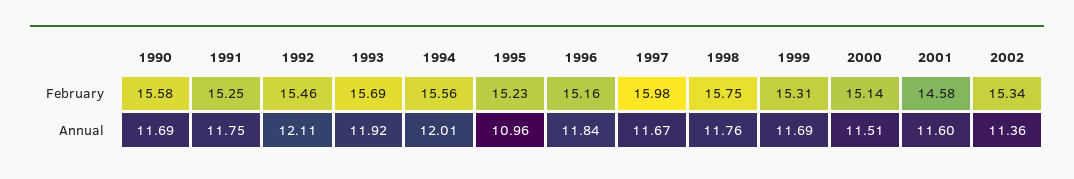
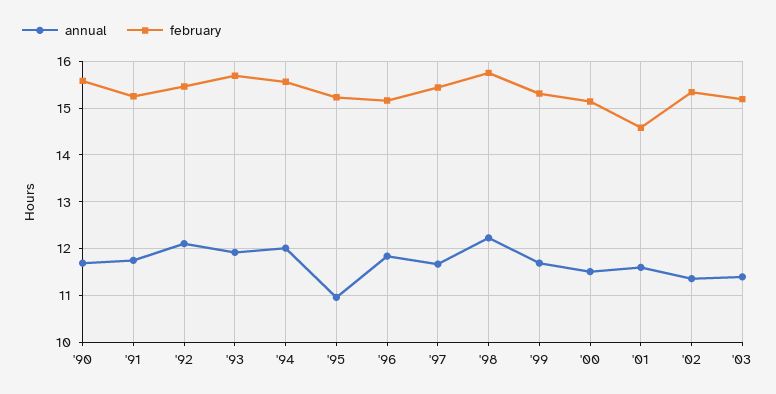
February, 1997: 15.98 -> 15.4
Annual, 1998: 11.76 -> 12.2
Annual, '03: none -> 11.4
February, '03: none -> 15.2

